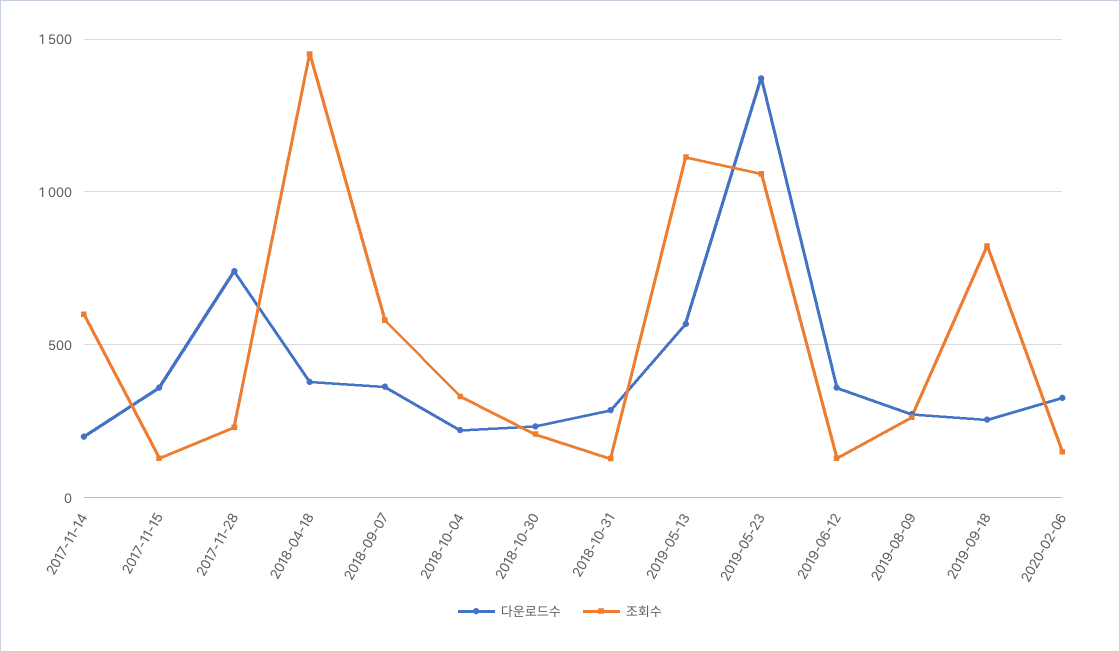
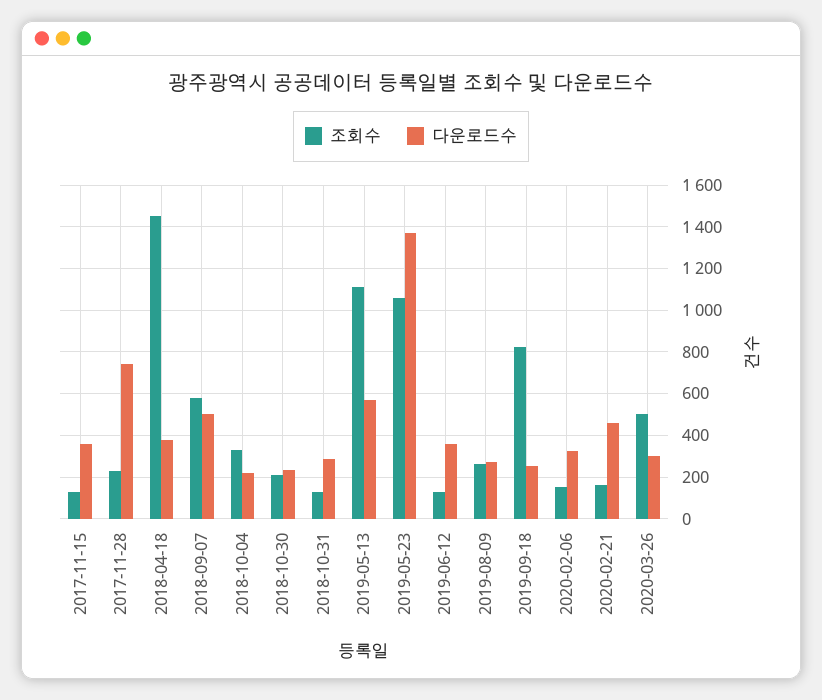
다운로드수, 2017-11-14: 200 -> none
조회수, 2017-11-14: 600 -> none
다운로드수, 2018-09-07: 350 -> 500
조회수, 2020-02-21: none -> 150
다운로드수, 2020-02-21: none -> 450
조회수, 2020-03-26: none -> 500
다운로드수, 2020-03-26: none -> 300

